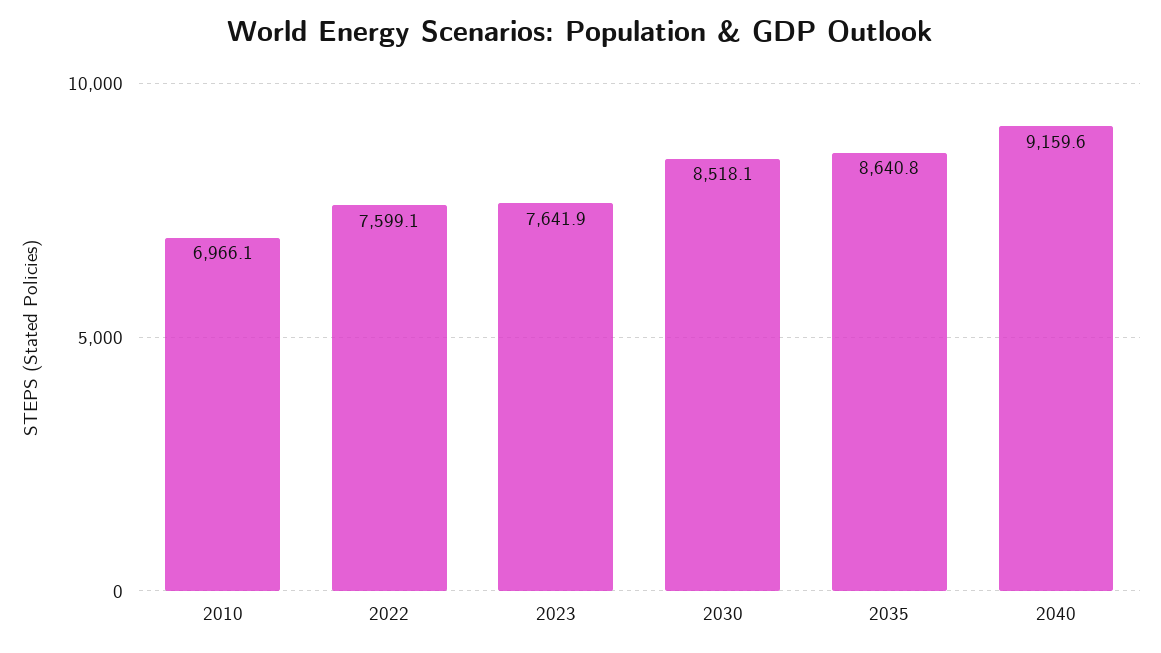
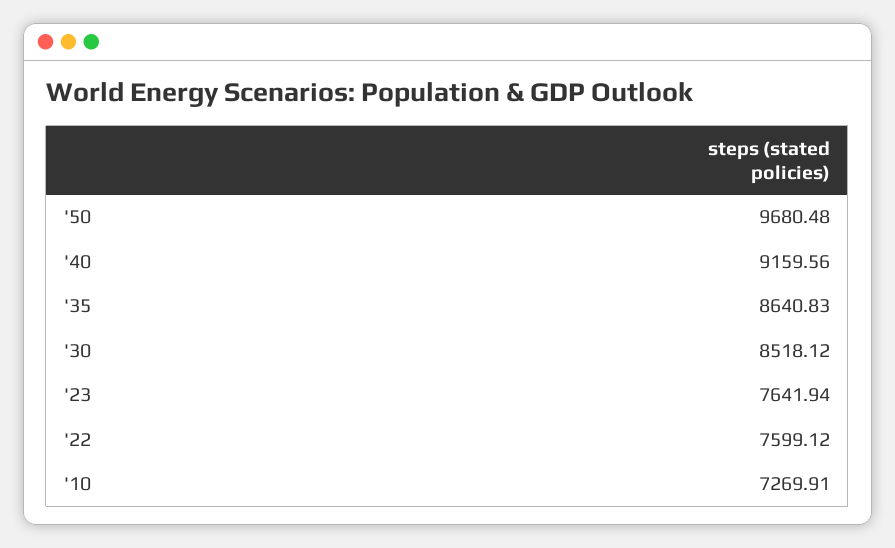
2010: 6966.1 -> 7269.91
'50: none -> 9680.48

